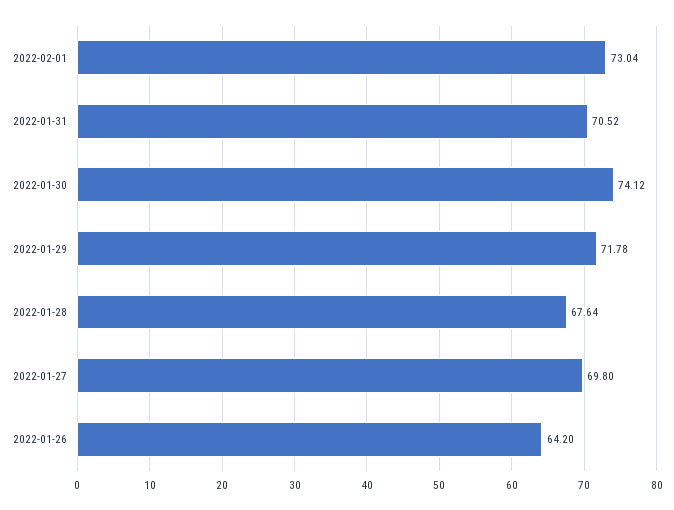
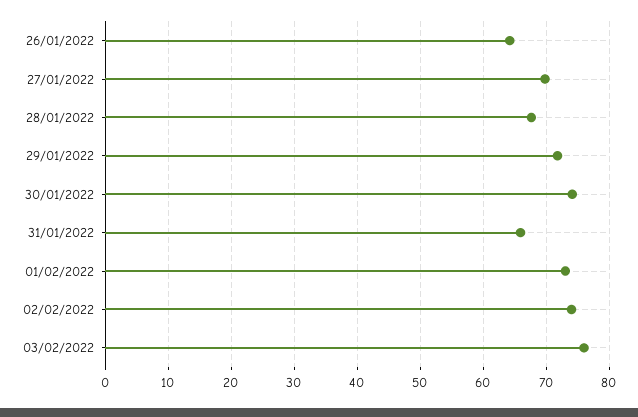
2022-01-31: 70.52 -> 66
02/02/2022: none -> 74
03/02/2022: none -> 76

